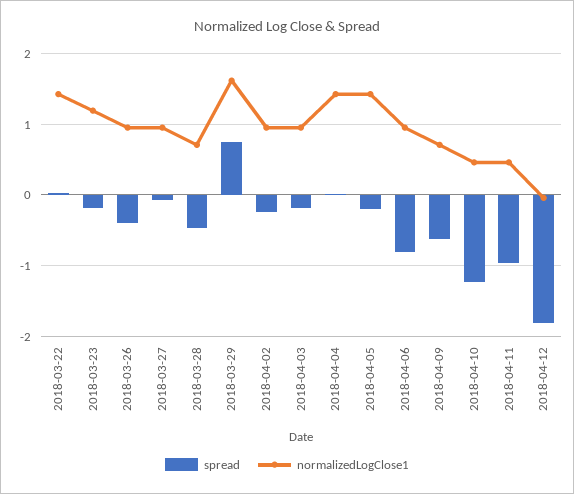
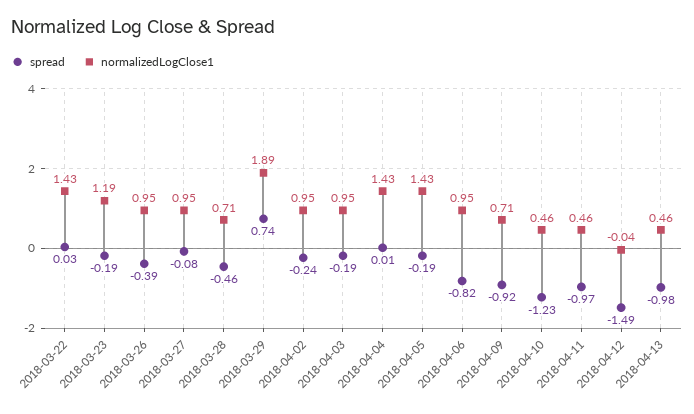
normalizedLogClose1, 2018-03-29: 1.6 -> 1.89
spread, 2018-04-09: -0.6 -> -0.92
spread, 2018-04-12: -1.8 -> -1.49
spread, 2018-04-13: none -> -0.98
normalizedLogClose1, 2018-04-13: none -> 0.46

